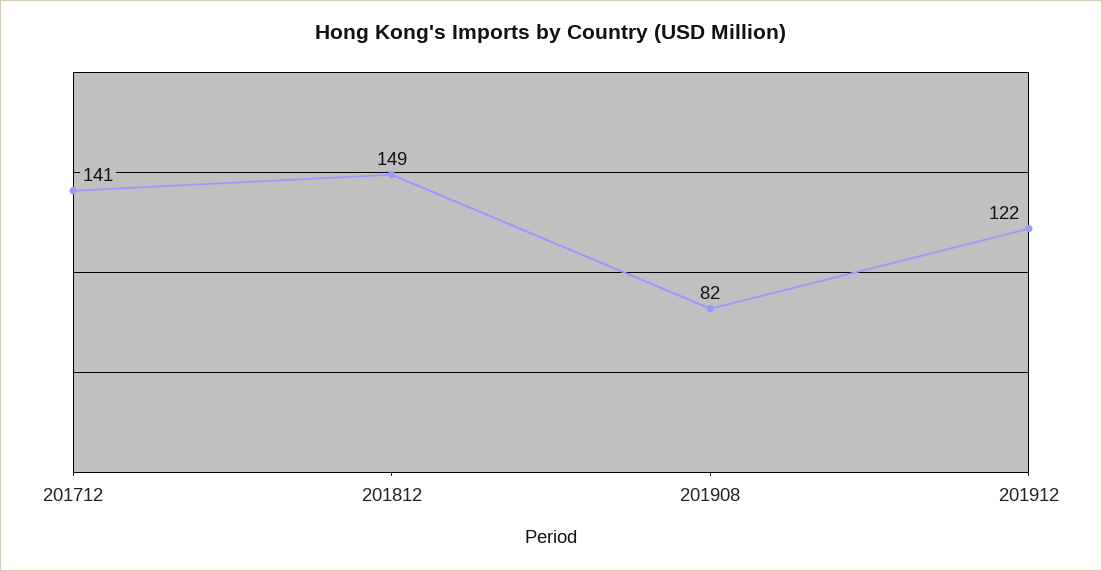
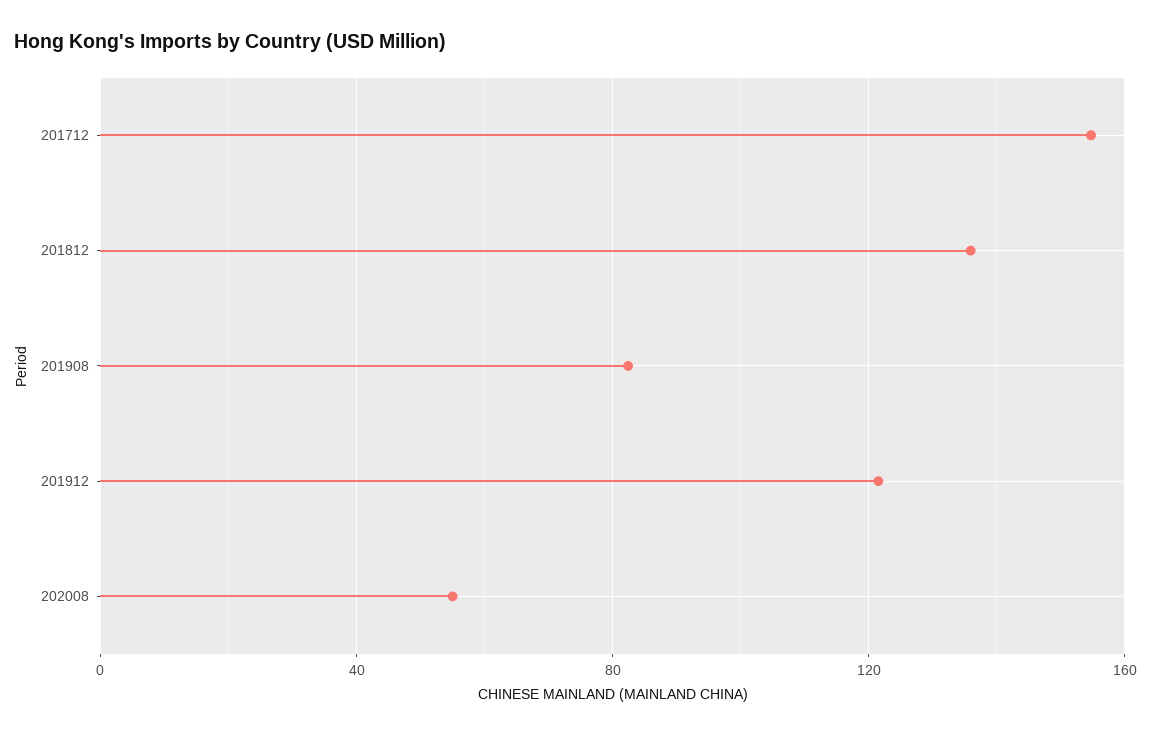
201712: 141 -> 155
201812: 149 -> 135
202008: none -> 55

